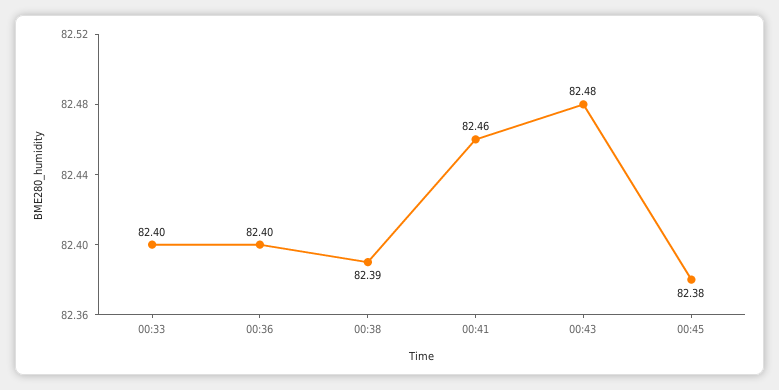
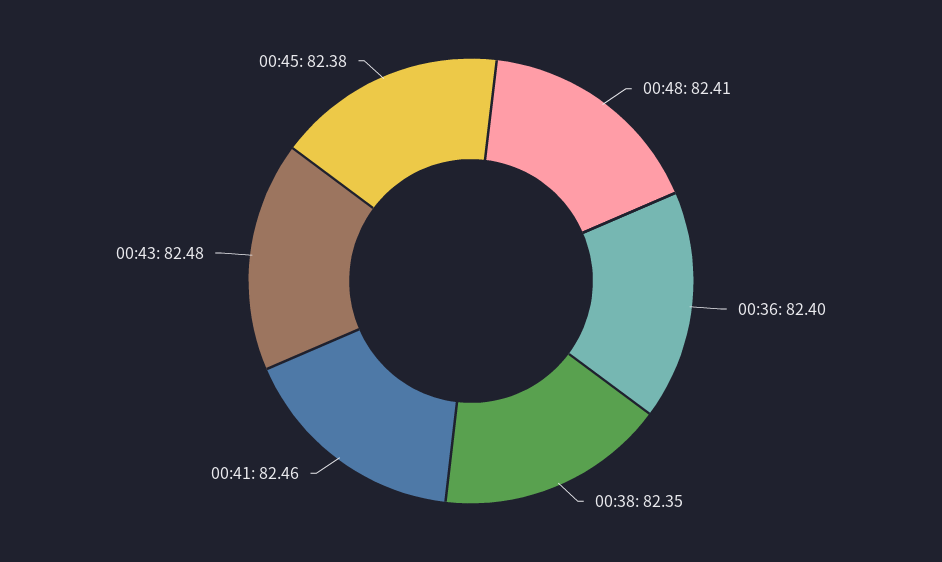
00:33: 82.4 -> none
00:38: 82.39 -> 82.35
00:48: none -> 82.41

